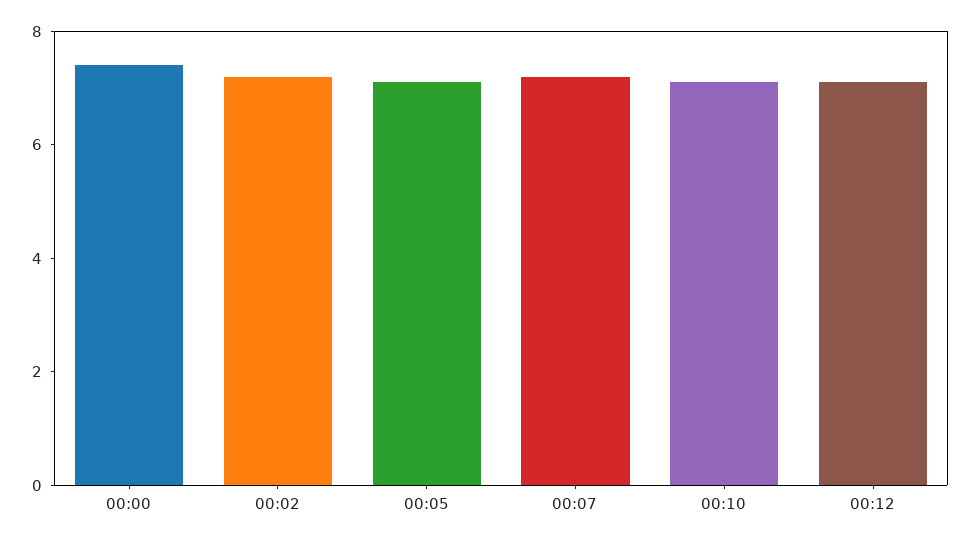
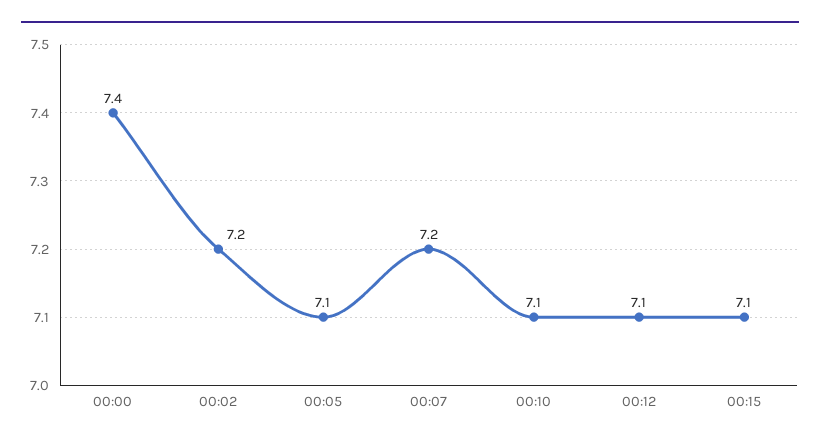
00:15: none -> 7.1

